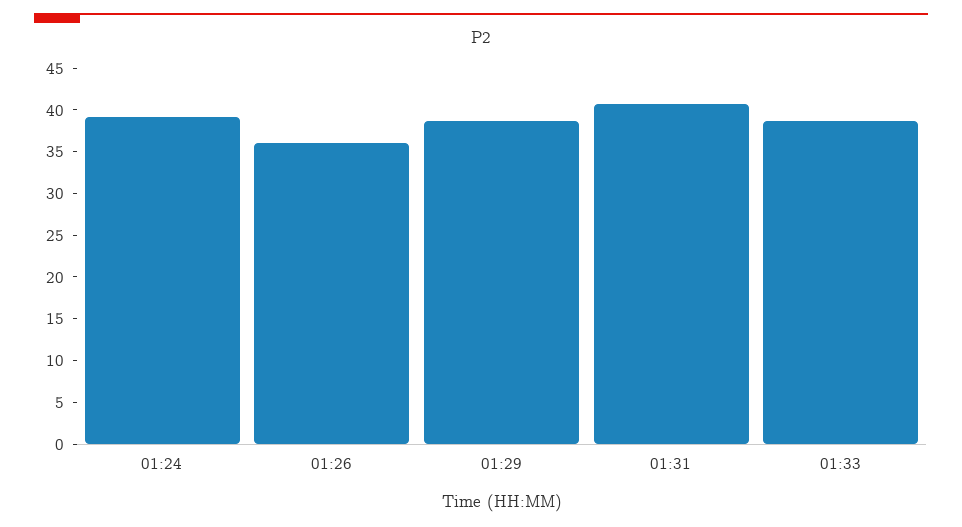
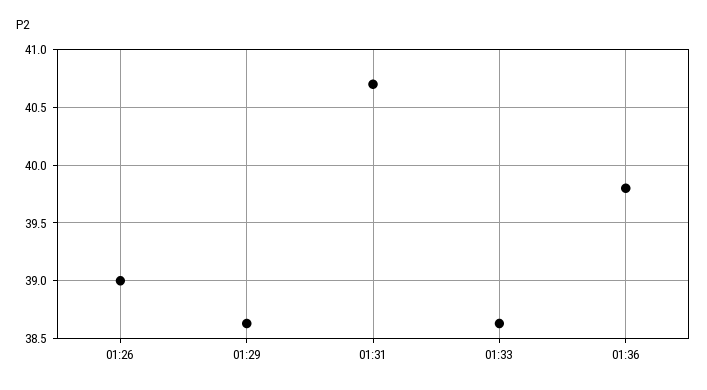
01:24: 39 -> none
01:26: 36 -> 39
01:36: none -> 39.8

